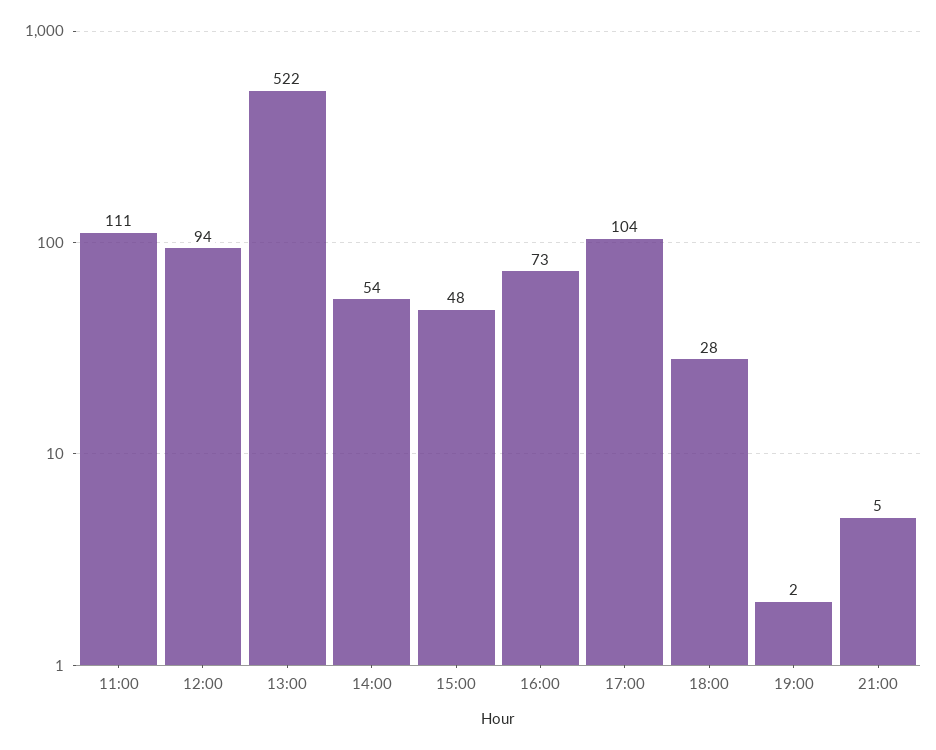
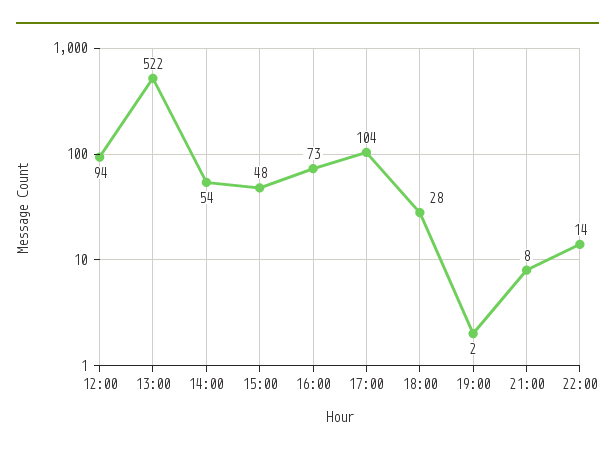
11:00: 111 -> none
21:00: 5 -> 8
22:00: none -> 14

